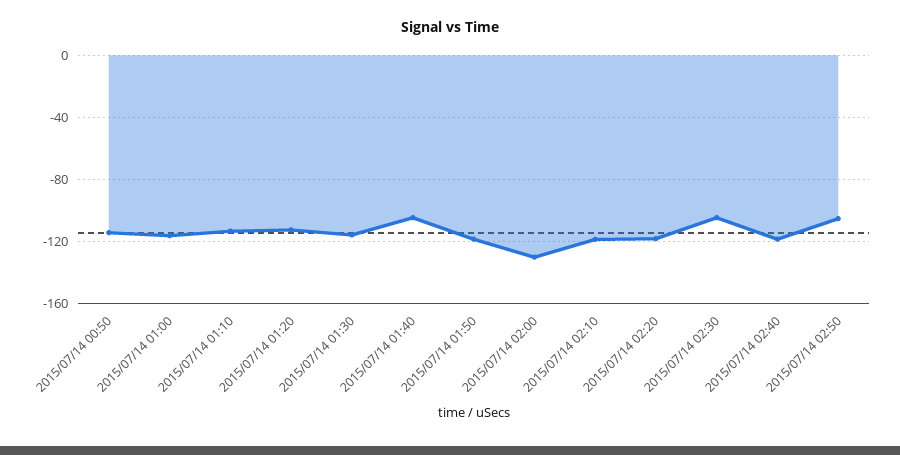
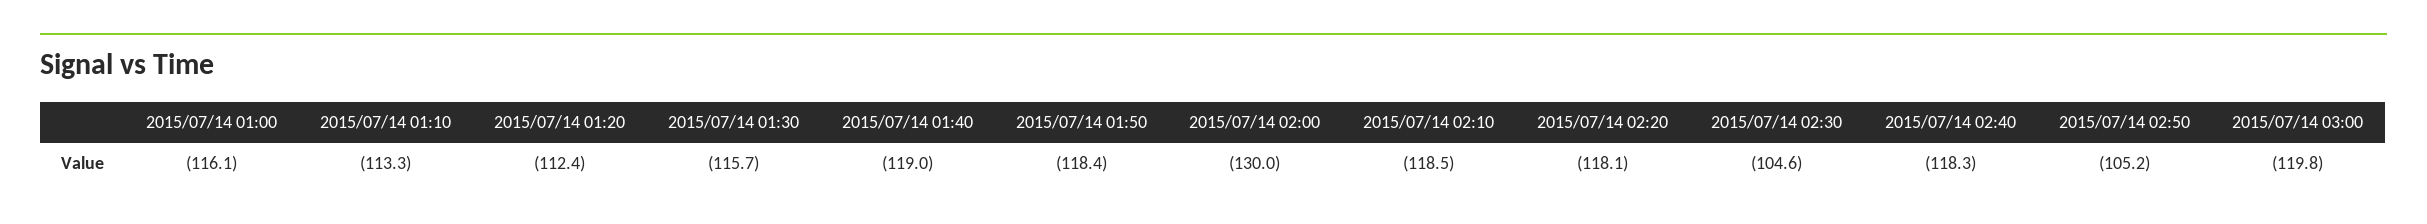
2015/07/14 00:50: -115 -> none
2015/07/14 01:40: -105 -> -119
2015/07/14 03:00: none -> -119.8

